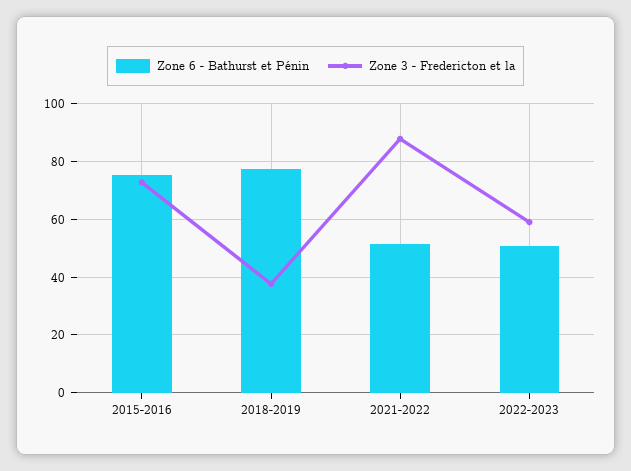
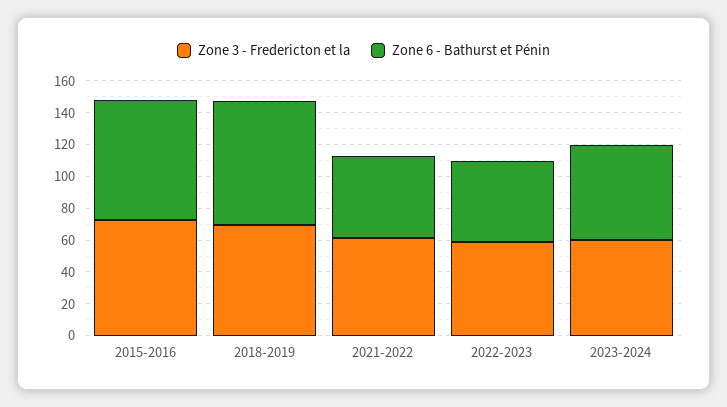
Zone 3 - Fredericton et la, 2018-2019: 37.5 -> 70
Zone 3 - Fredericton et la, 2021-2022: 87.5 -> 60
Zone 3 - Fredericton et la, 2023-2024: none -> 60
Zone 6 - Bathurst et Pénin, 2023-2024: none -> 60

